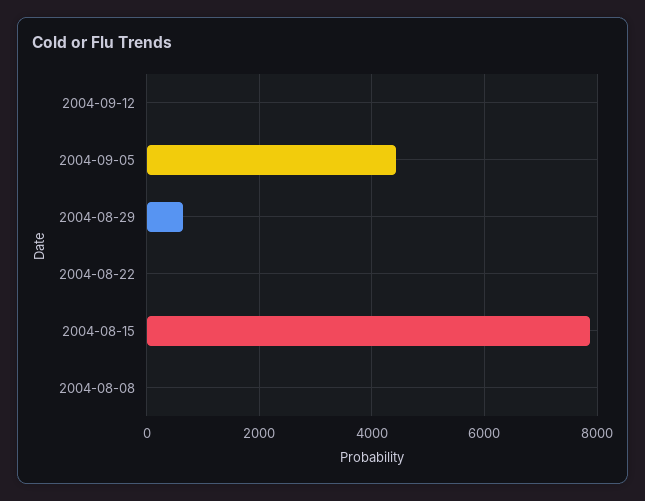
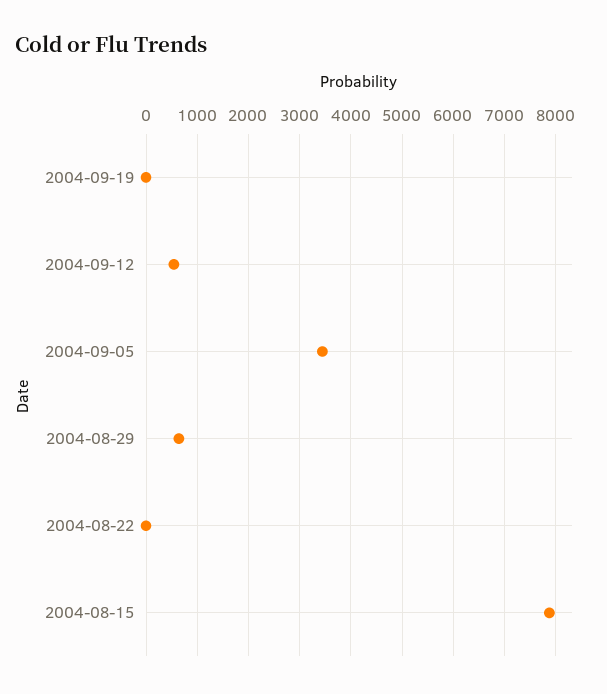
2004-09-12: 0 -> 600
2004-09-05: 4400 -> 3400
2004-08-08: 0 -> none
2004-09-19: none -> 0

